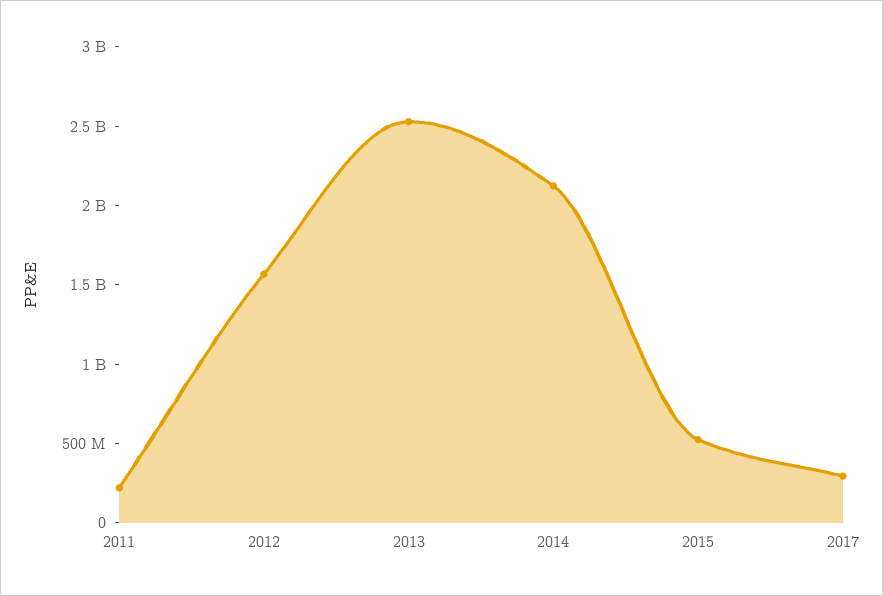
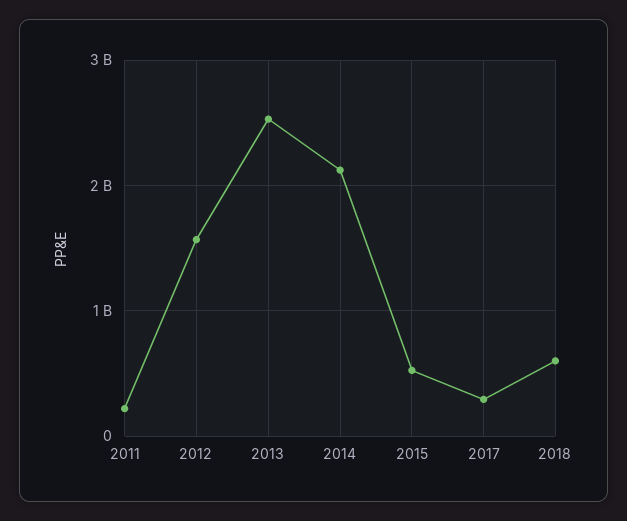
2018: none -> 600000000

